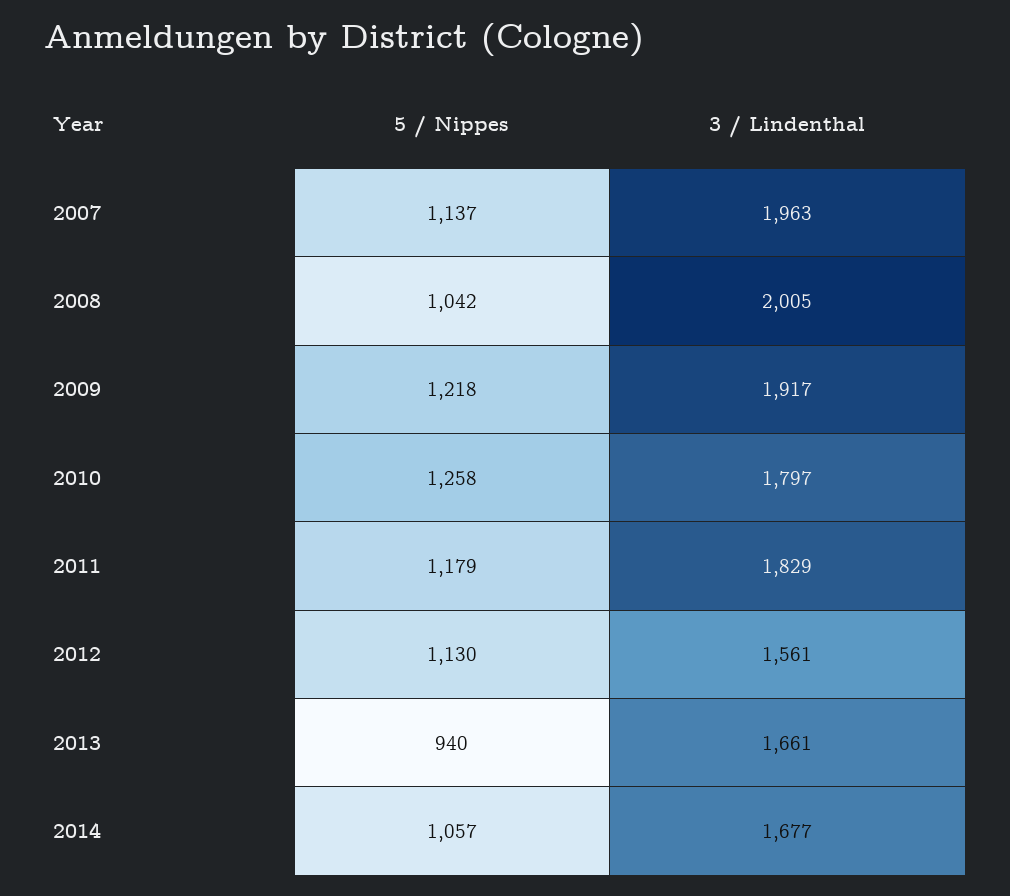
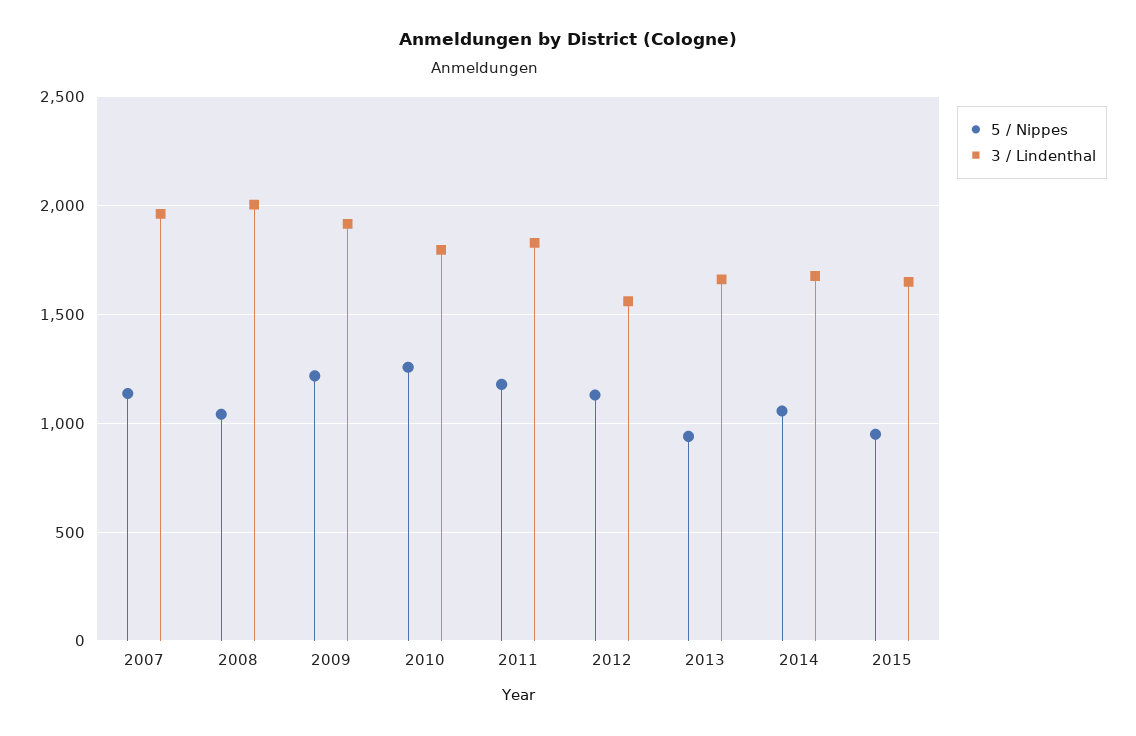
5 / Nippes, 2015: none -> 950
3 / Lindenthal, 2015: none -> 1650

